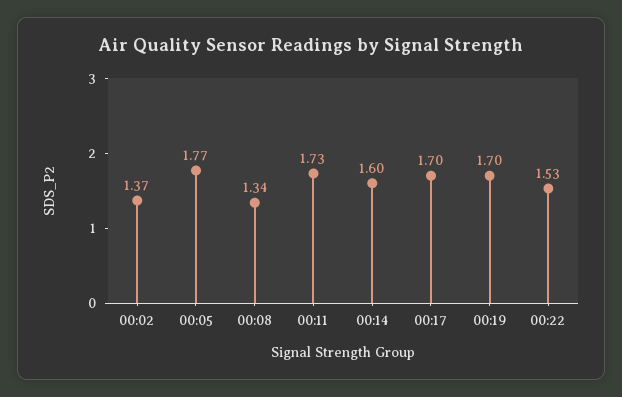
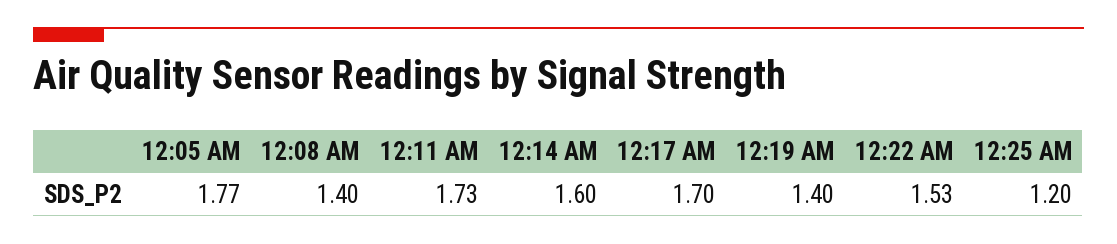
00:02: 1.37 -> none
00:08: 1.34 -> 1.4
00:19: 1.7 -> 1.4
12:25 AM: none -> 1.2

